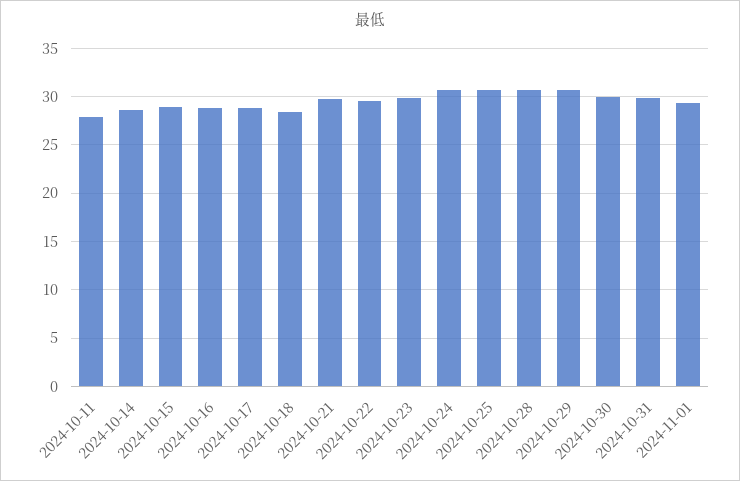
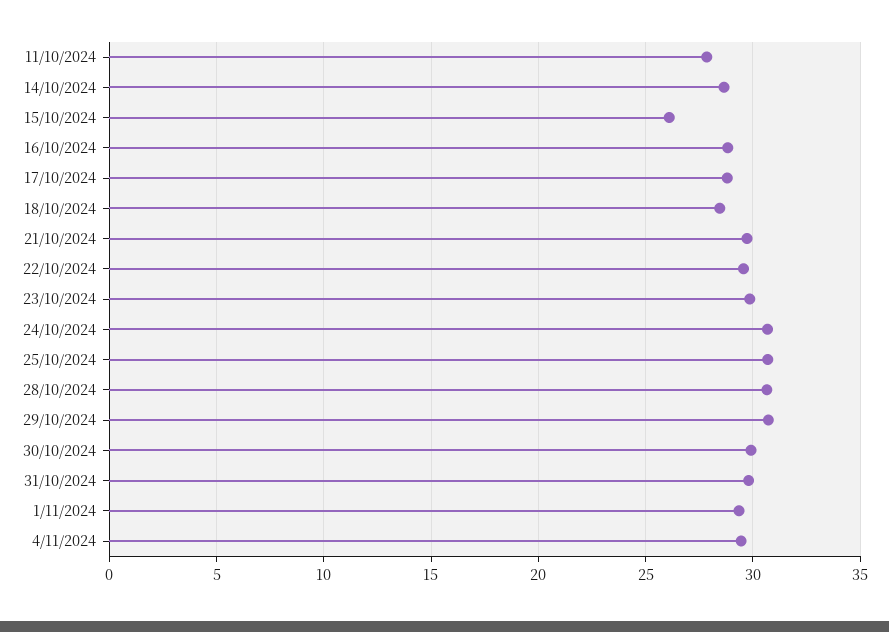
2024-10-15: 29 -> 26
4/11/2024: none -> 29.5

